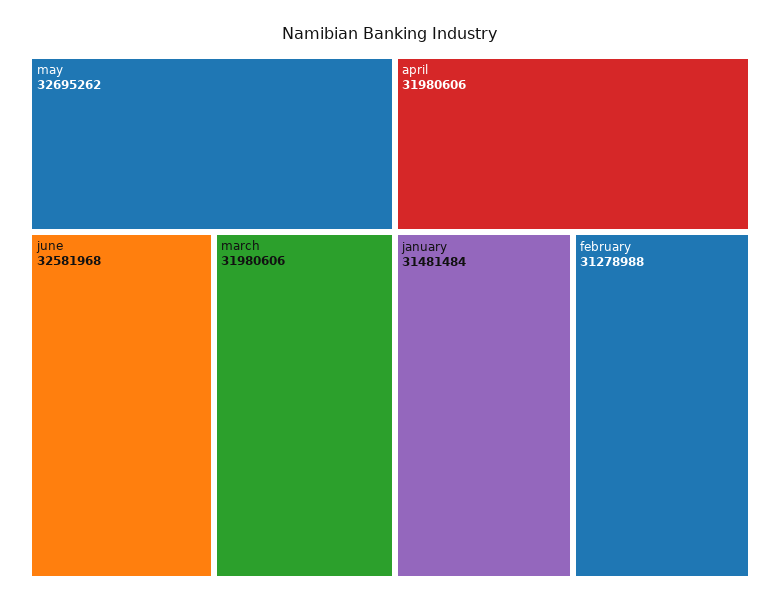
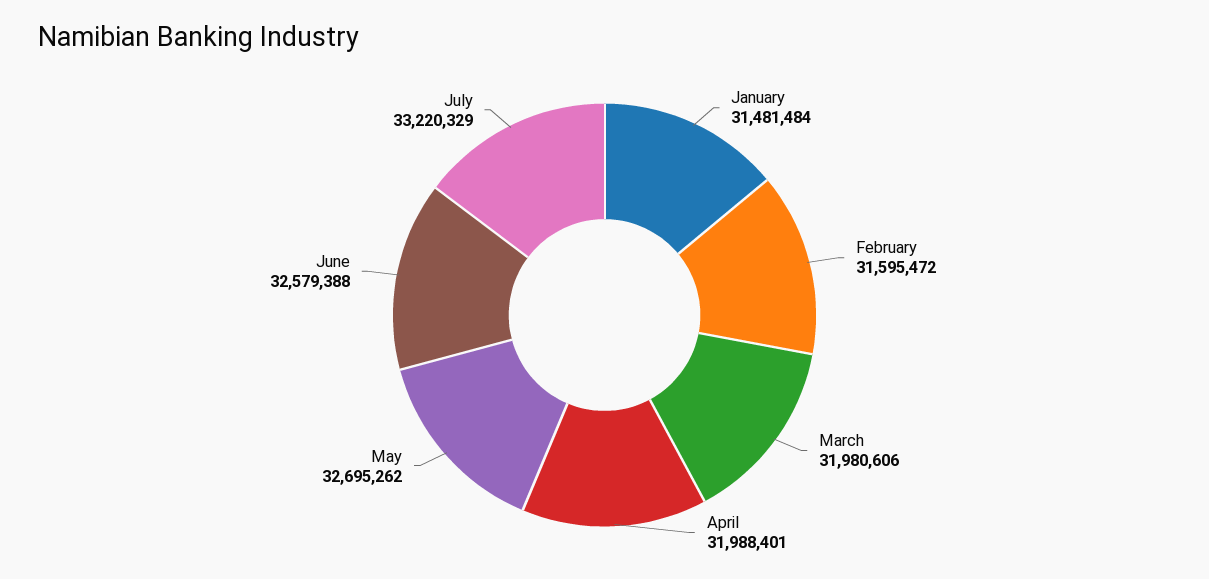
june: 32581968 -> 32579388
april: 31980606 -> 31988401
february: 31278988 -> 31595472
July: none -> 33220329

